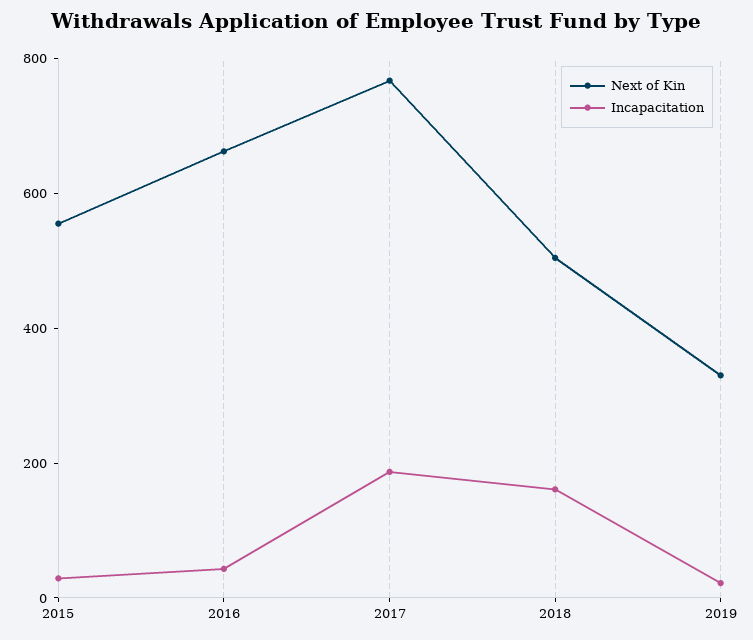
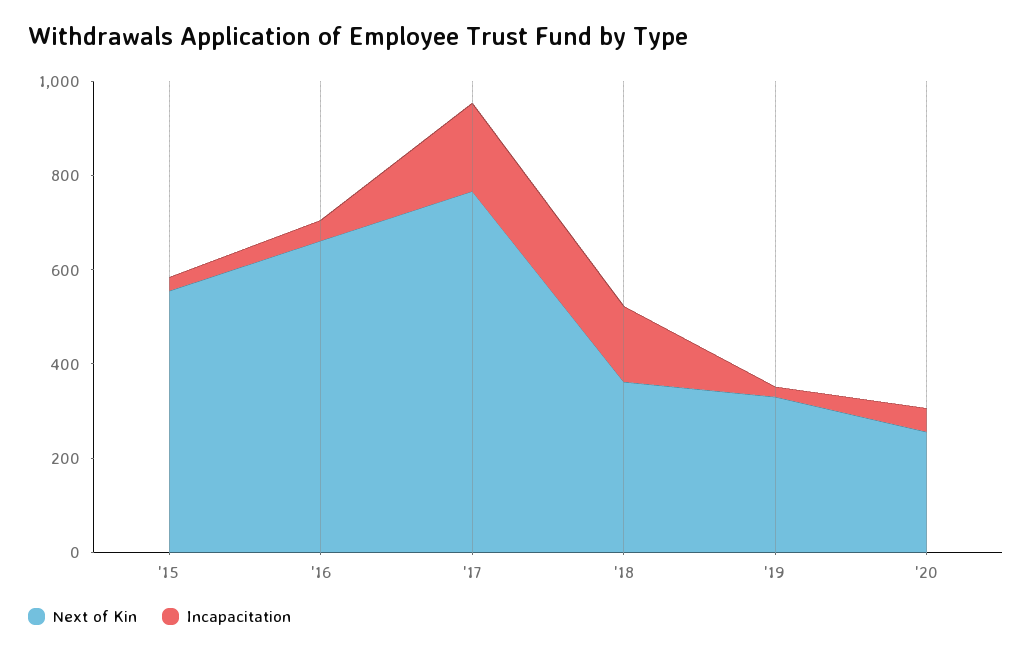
Next of Kin, 2018: 500 -> 350
Next of Kin, '20: none -> 250
Incapacitation, '20: none -> 50

